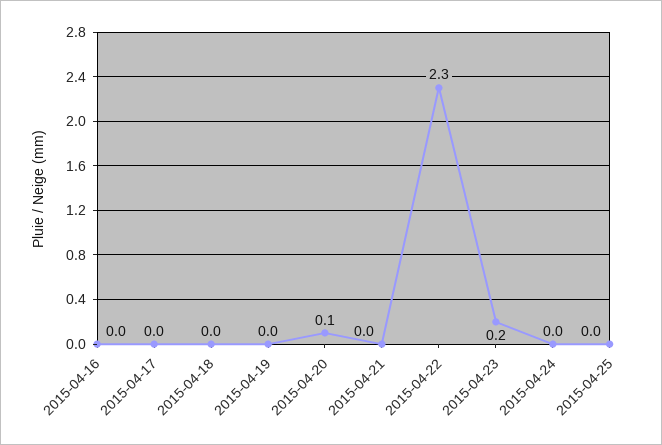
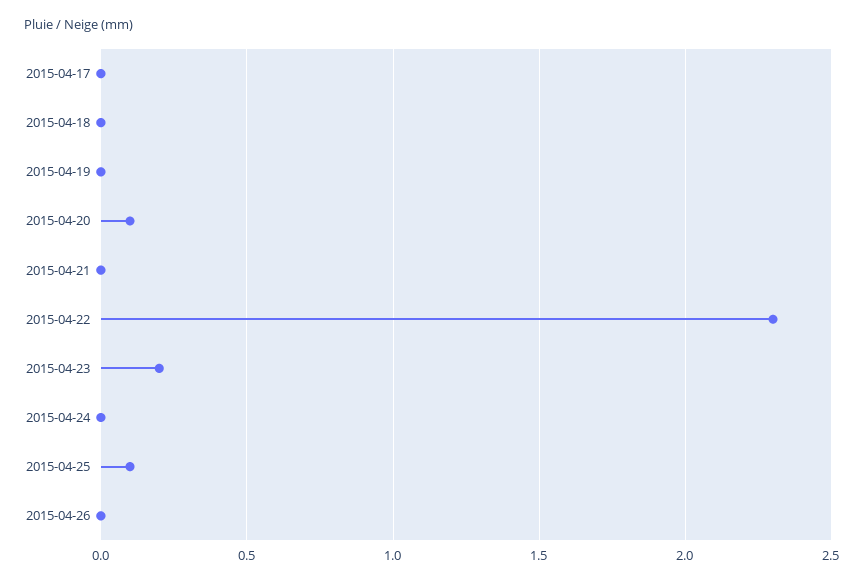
2015-04-16: 0 -> none
2015-04-25: 0 -> 0.1
2015-04-26: none -> 0

